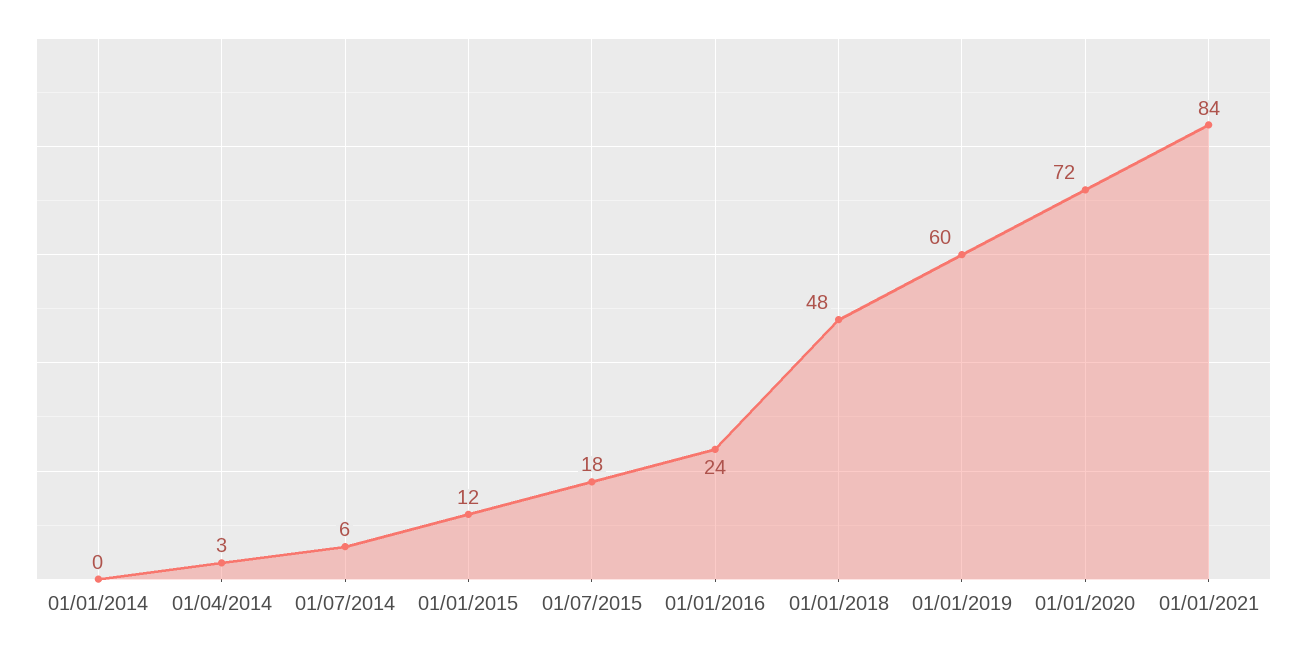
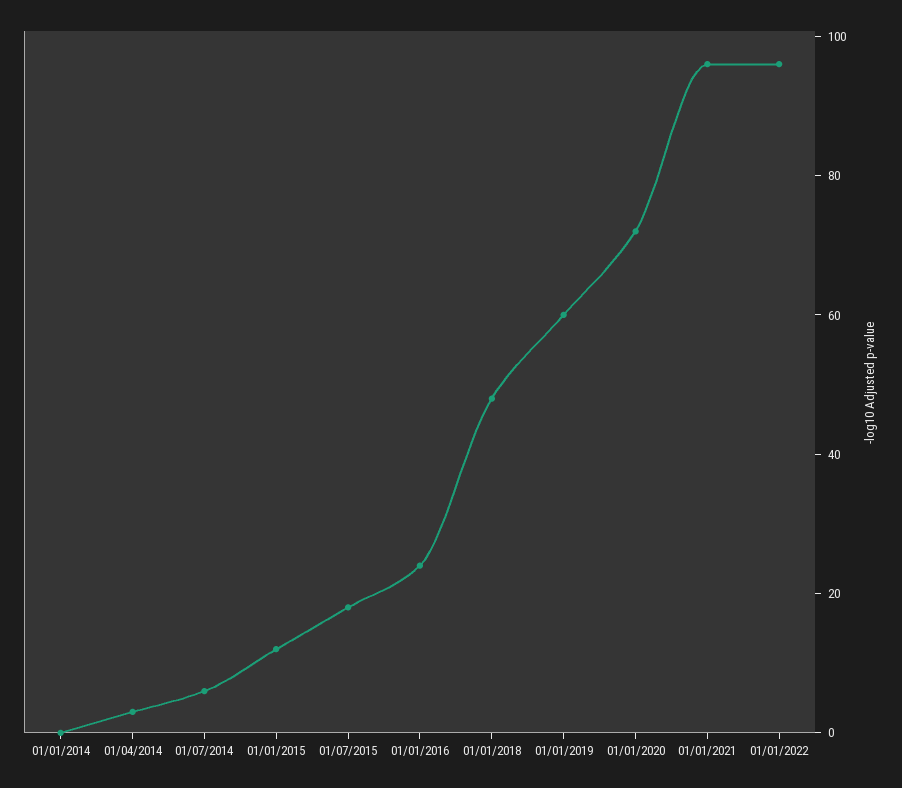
01/01/2021: 84 -> 95
01/01/2022: none -> 95

